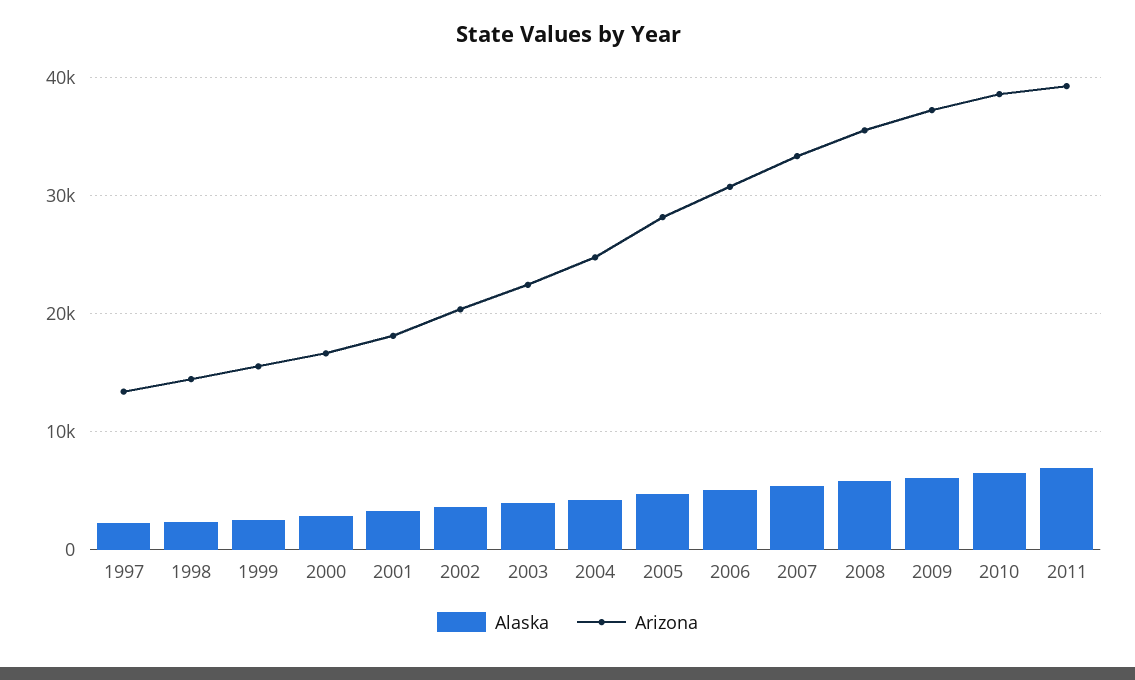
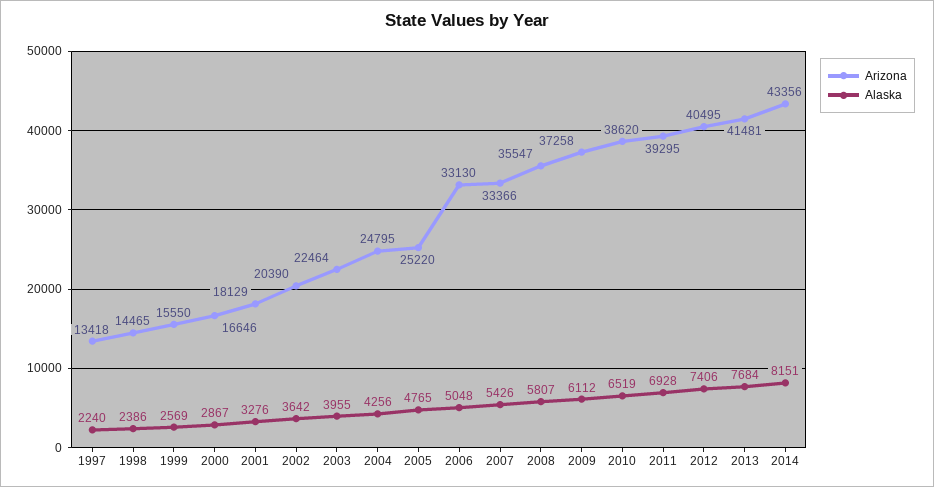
Arizona, 2005: 28000 -> 25220
Arizona, 2006: 31000 -> 33130
Arizona, 2012: none -> 40495
Alaska, 2012: none -> 7406
Arizona, 2013: none -> 41481
Alaska, 2013: none -> 7684
Arizona, 2014: none -> 43356
Alaska, 2014: none -> 8151

